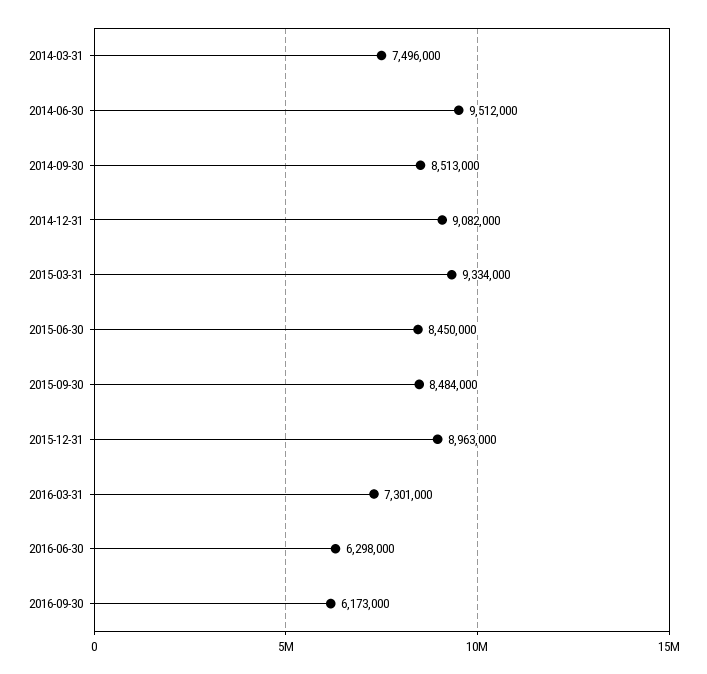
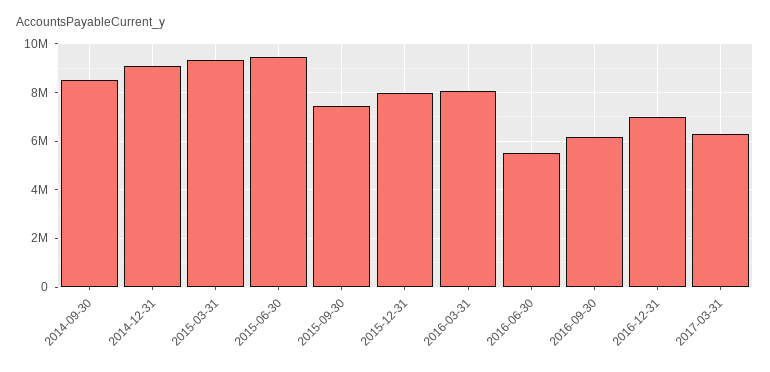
2014-03-31: 7496000 -> none
2014-06-30: 9512000 -> none
2015-06-30: 8450000 -> 9500000
2015-09-30: 8484000 -> 7500000
2015-12-31: 8963000 -> 8000000
2016-03-31: 7301000 -> 8000000
2016-06-30: 6298000 -> 5500000
2016-12-31: none -> 7000000
2017-03-31: none -> 6250000

